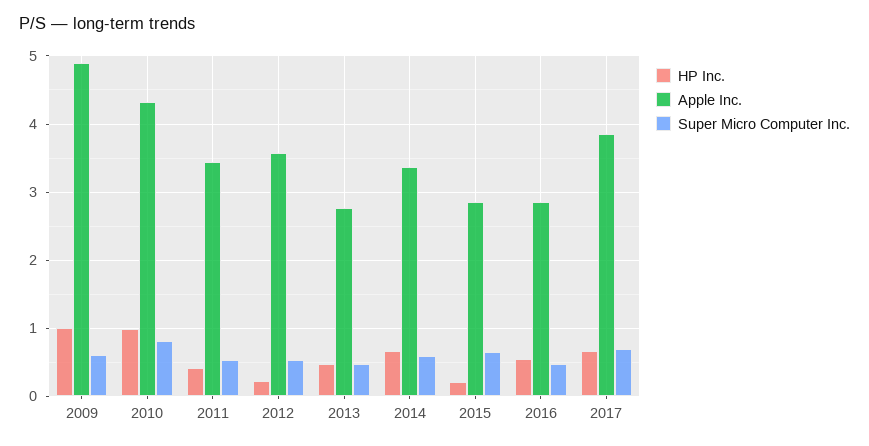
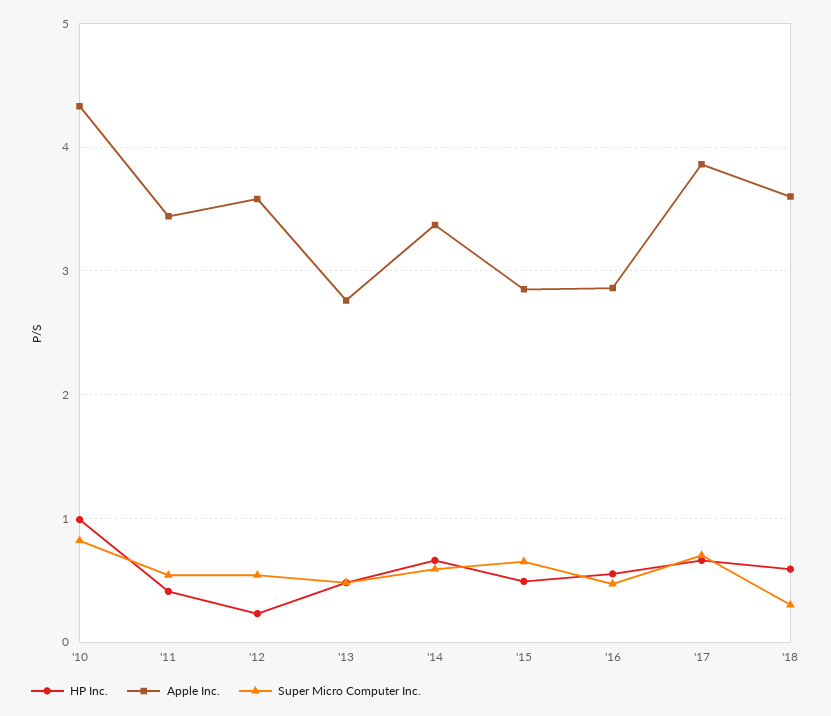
HP Inc., 2009: 1 -> none
Apple Inc., 2009: 4.9 -> none
Super Micro Computer Inc., 2009: 0.6 -> none
HP Inc., 2015: 0.2 -> 0.5
HP Inc., '18: none -> 0.6
Apple Inc., '18: none -> 3.6
Super Micro Computer Inc., '18: none -> 0.3

